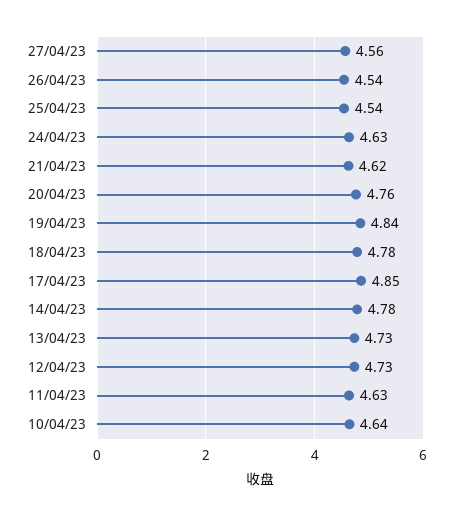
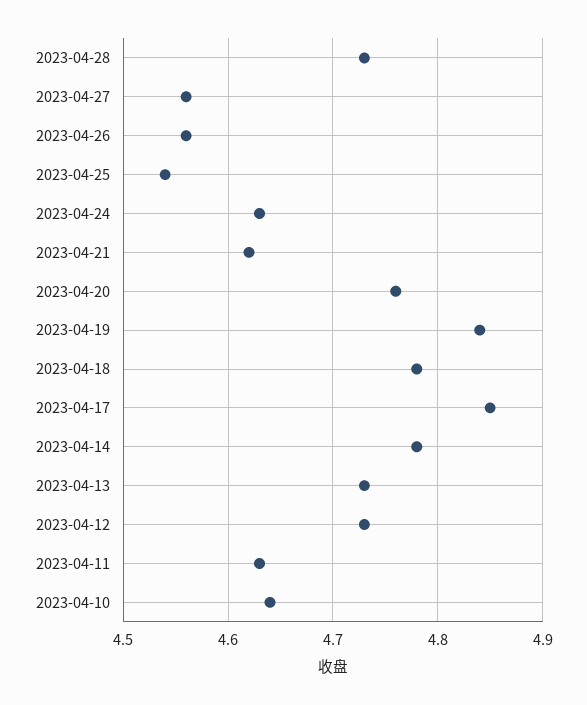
26/04/23: 4.54 -> 4.56
2023-04-28: none -> 4.73

